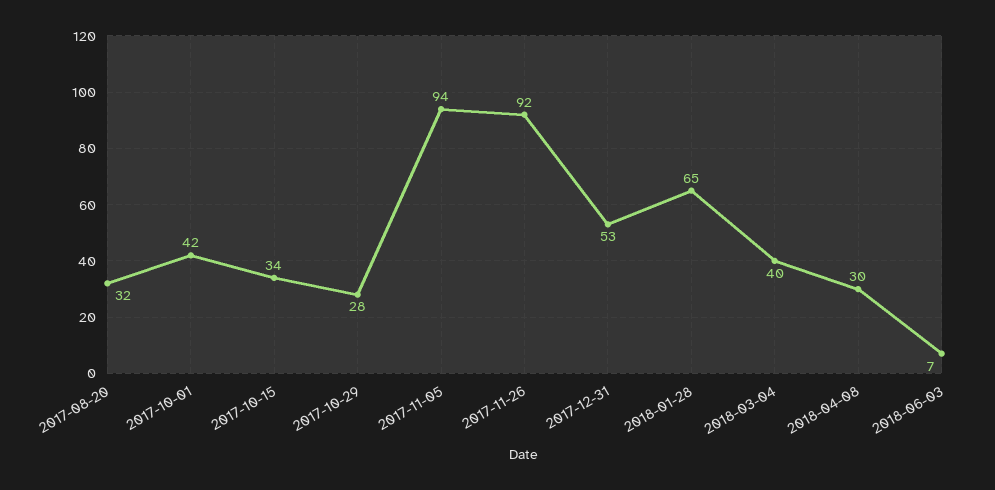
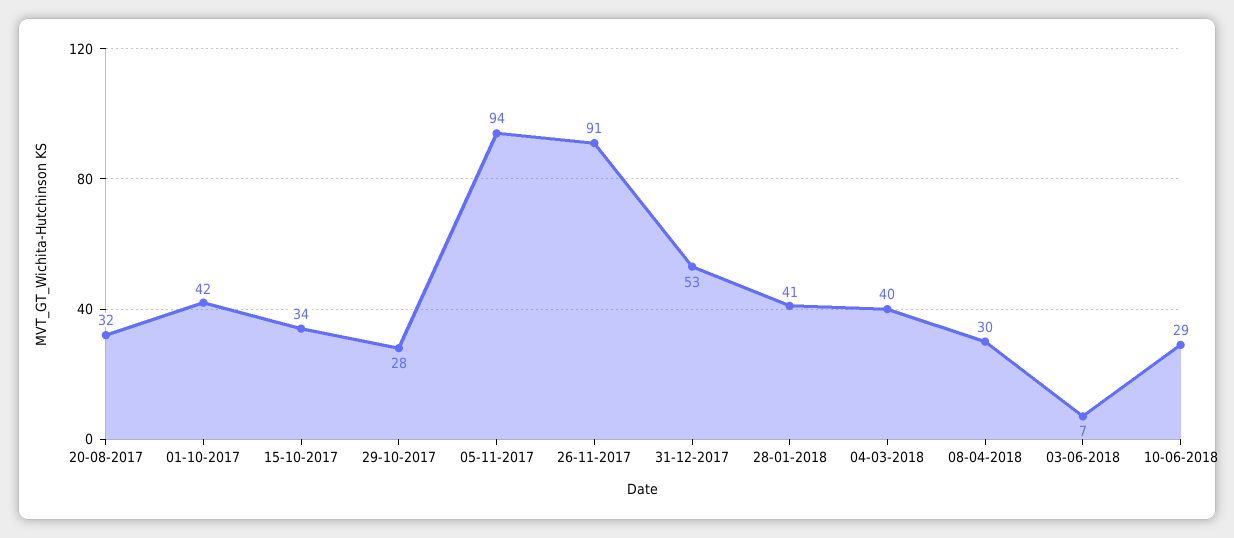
2017-11-26: 92 -> 91
2018-01-28: 65 -> 41
10-06-2018: none -> 29

